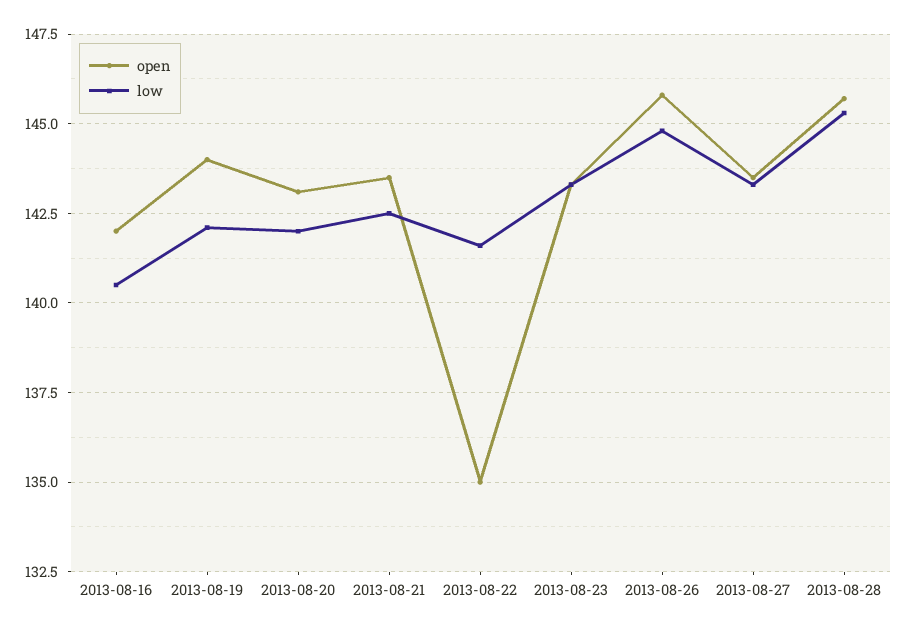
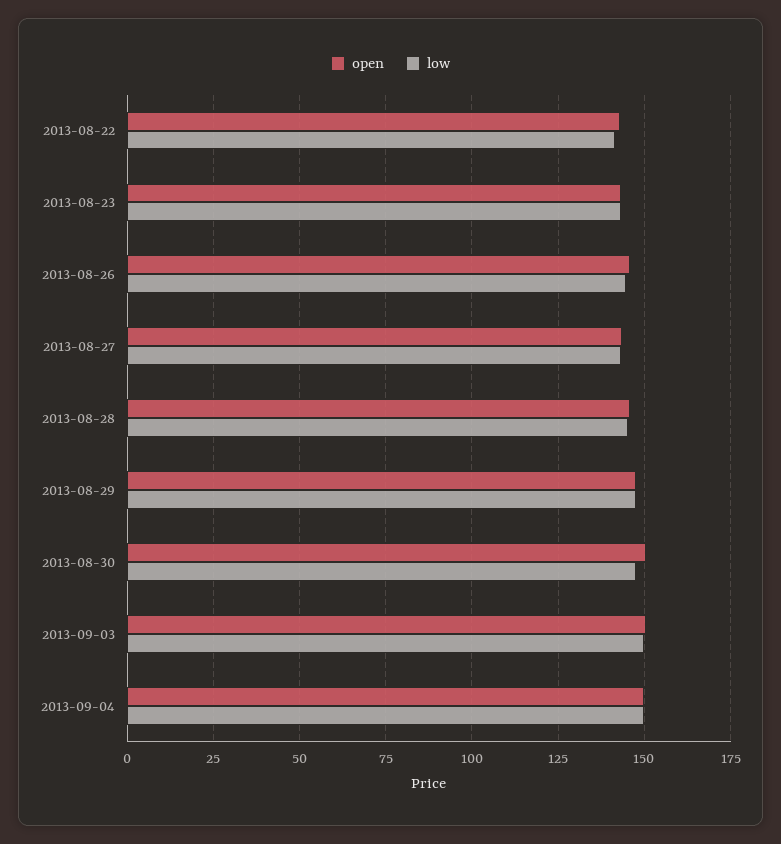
open, 2013-08-16: 142 -> none
low, 2013-08-16: 140.5 -> none
open, 2013-08-19: 144 -> none
low, 2013-08-19: 142 -> none
open, 2013-08-20: 143 -> none
low, 2013-08-20: 142 -> none
open, 2013-08-21: 143.5 -> none
low, 2013-08-21: 142.5 -> none
open, 2013-08-22: 135 -> 142.5
open, 2013-08-29: none -> 147.5
low, 2013-08-29: none -> 147.5
open, 2013-08-30: none -> 150
low, 2013-08-30: none -> 147.5
open, 2013-09-03: none -> 150
low, 2013-09-03: none -> 150
open, 2013-09-04: none -> 150
low, 2013-09-04: none -> 150

